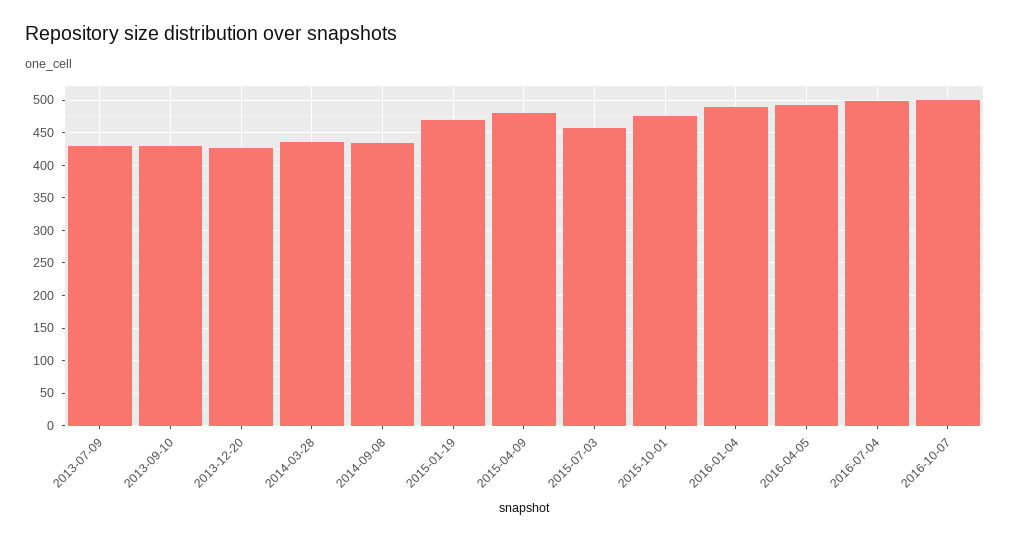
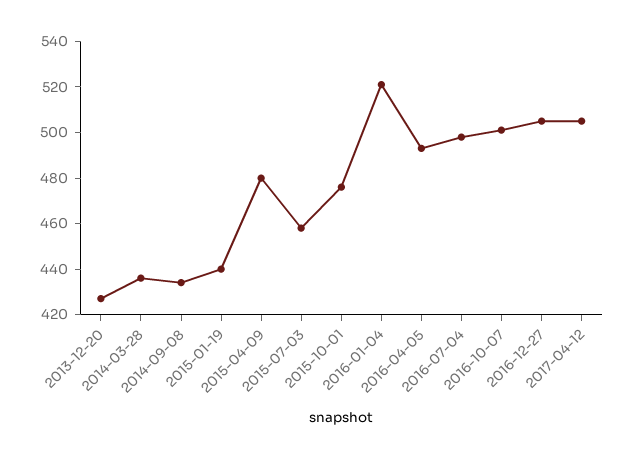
2013-07-09: 430 -> none
2013-09-10: 430 -> none
2015-01-19: 470 -> 440
2016-01-04: 490 -> 520
2016-12-27: none -> 505
2017-04-12: none -> 505

